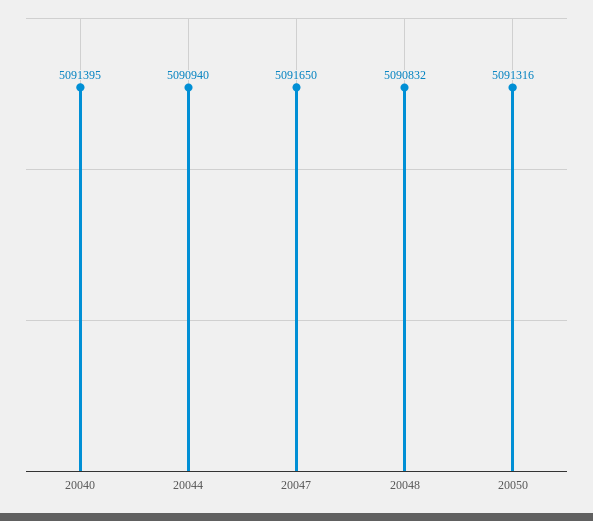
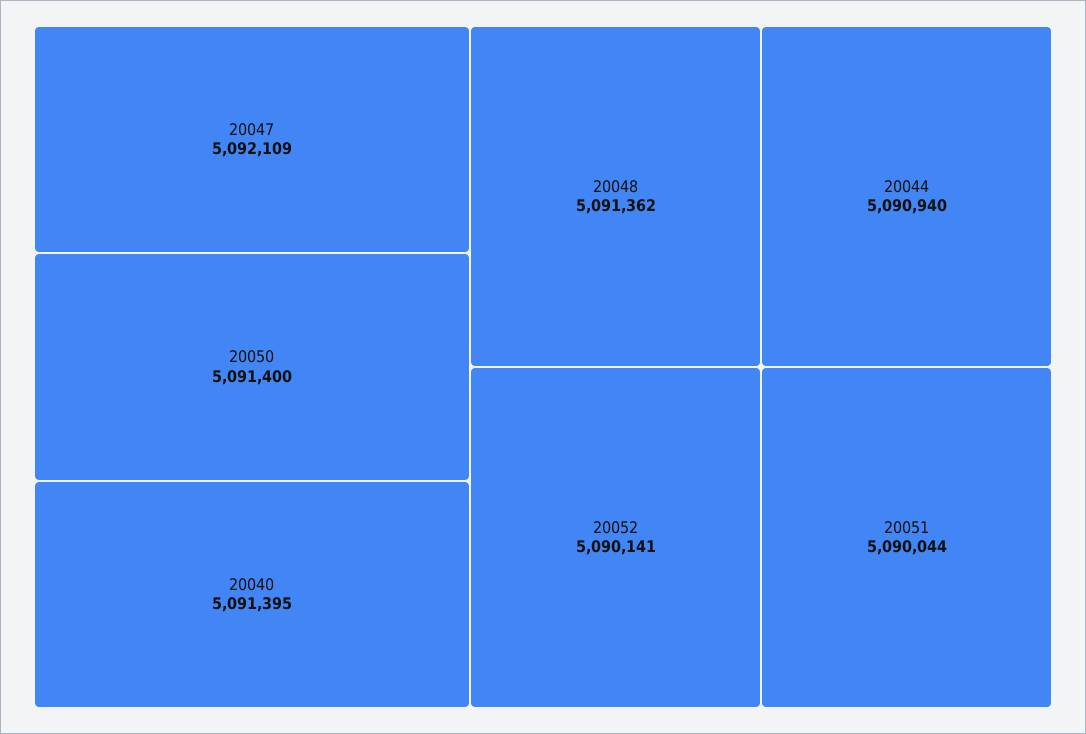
20047: 5091650 -> 5092109
20048: 5090832 -> 5091362
20050: 5091316 -> 5091400
20052: none -> 5090141
20051: none -> 5090044

